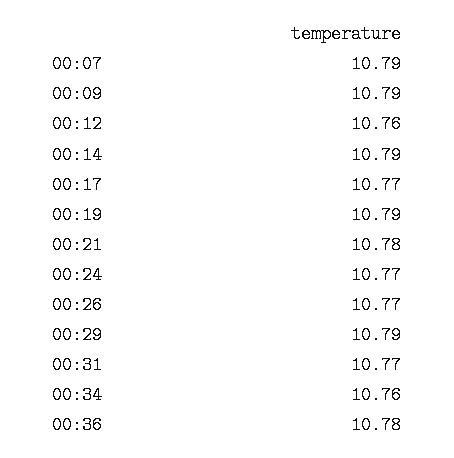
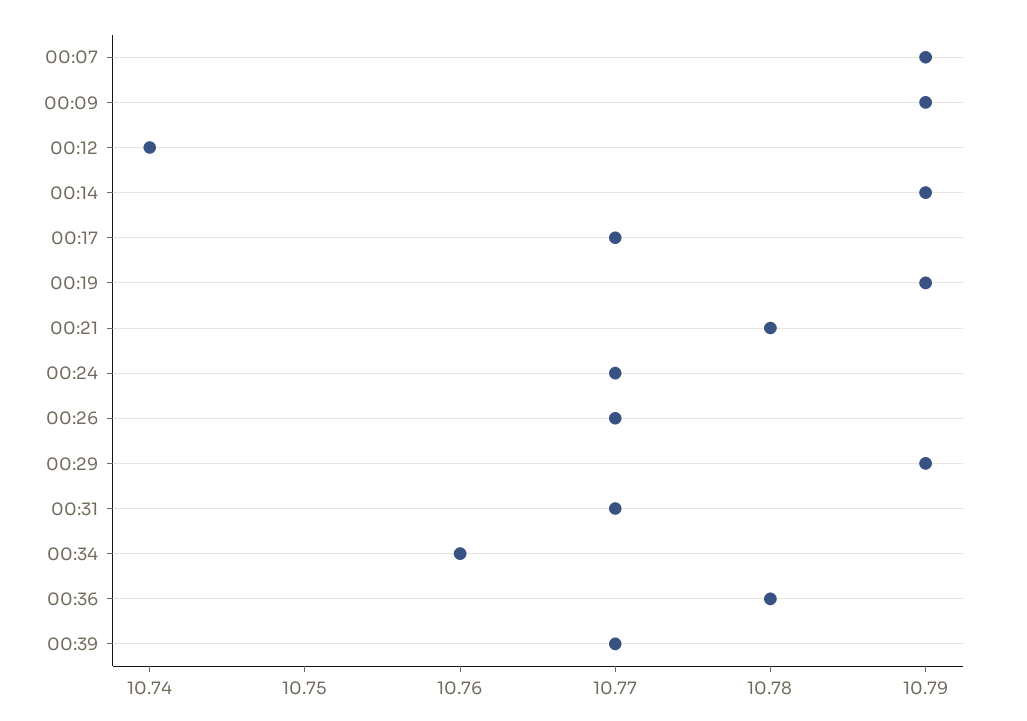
00:12: 10.76 -> 10.74
00:39: none -> 10.77

